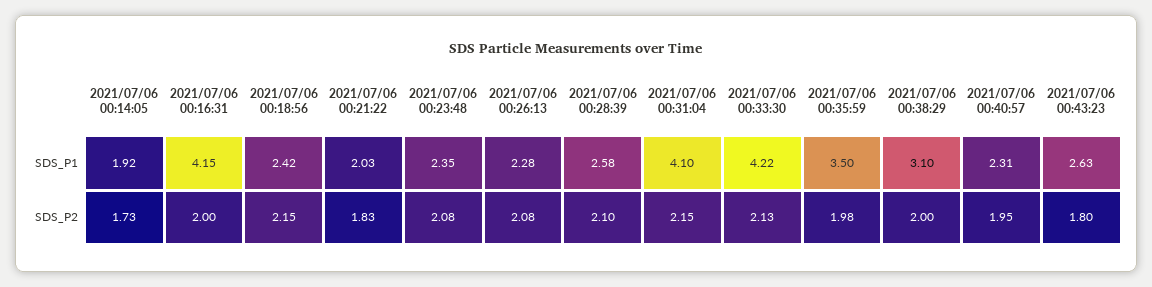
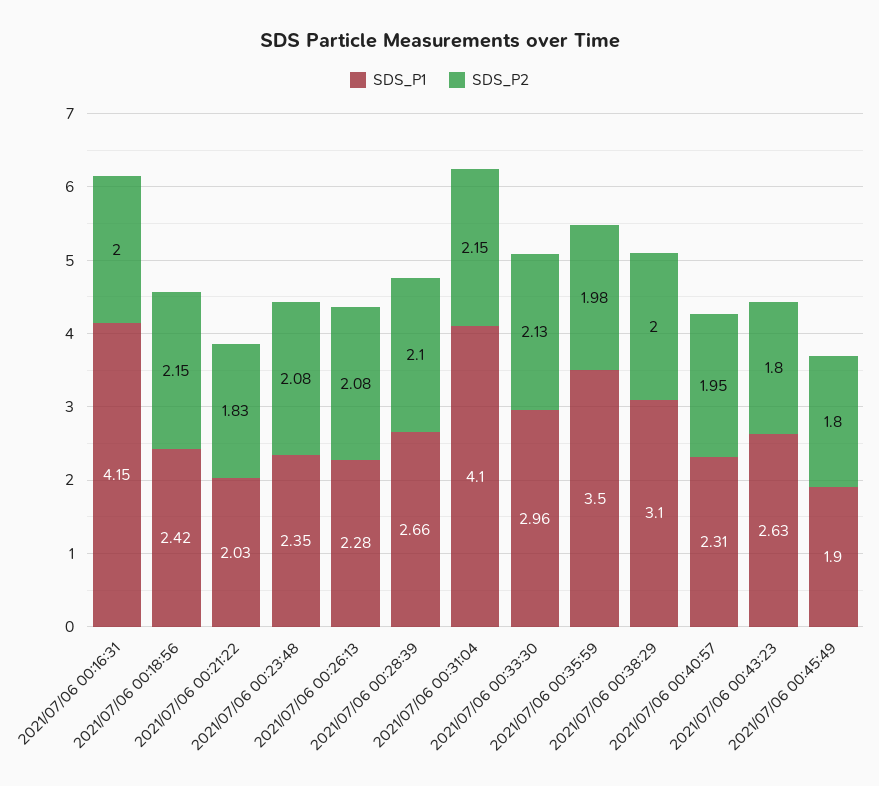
SDS_P1, 2021/07/06 00:14:05: 1.92 -> none
SDS_P1, 2021/07/06 00:28:39: 2.58 -> 2.66
SDS_P1, 2021/07/06 00:33:30: 4.22 -> 2.96
SDS_P2, 2021/07/06 00:14:05: 1.73 -> none
SDS_P1, 2021/07/06 00:45:49: none -> 1.9
SDS_P2, 2021/07/06 00:45:49: none -> 1.8

